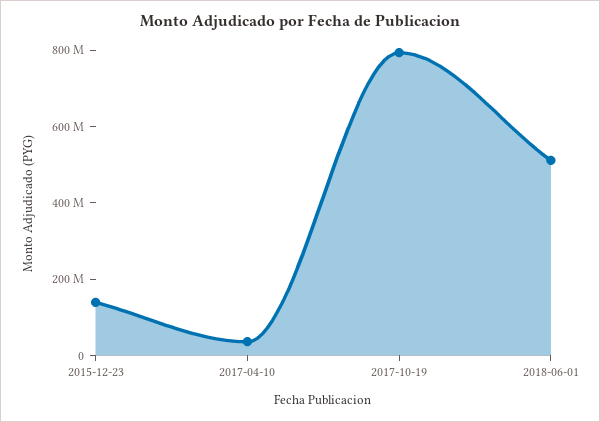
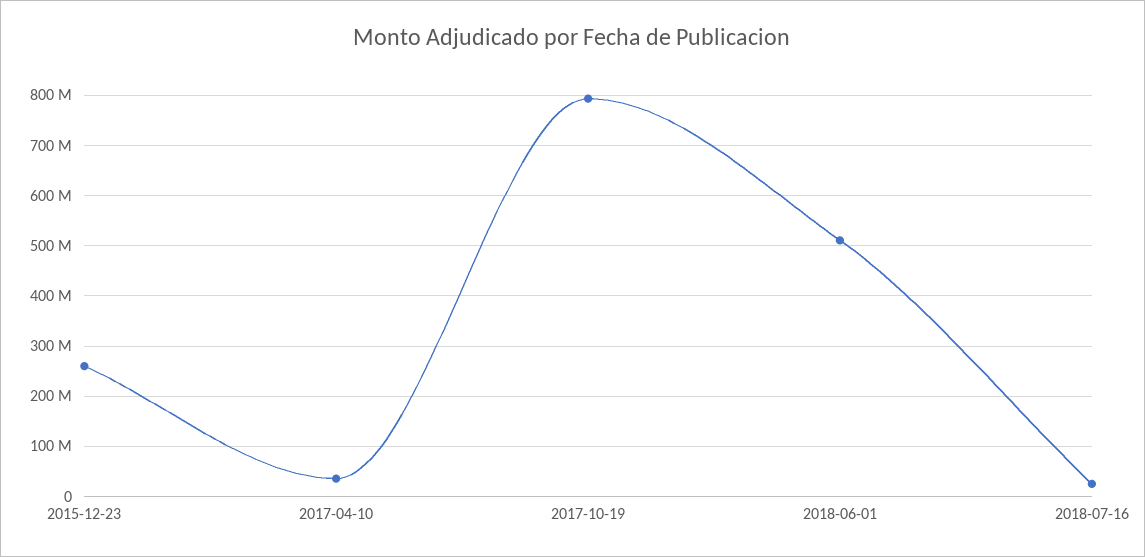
2015-12-23: 150000000 -> 260000000
2018-07-16: none -> 20000000

